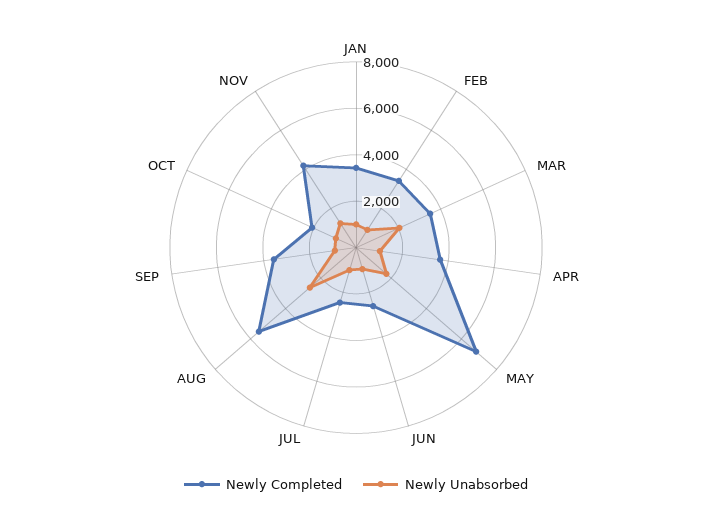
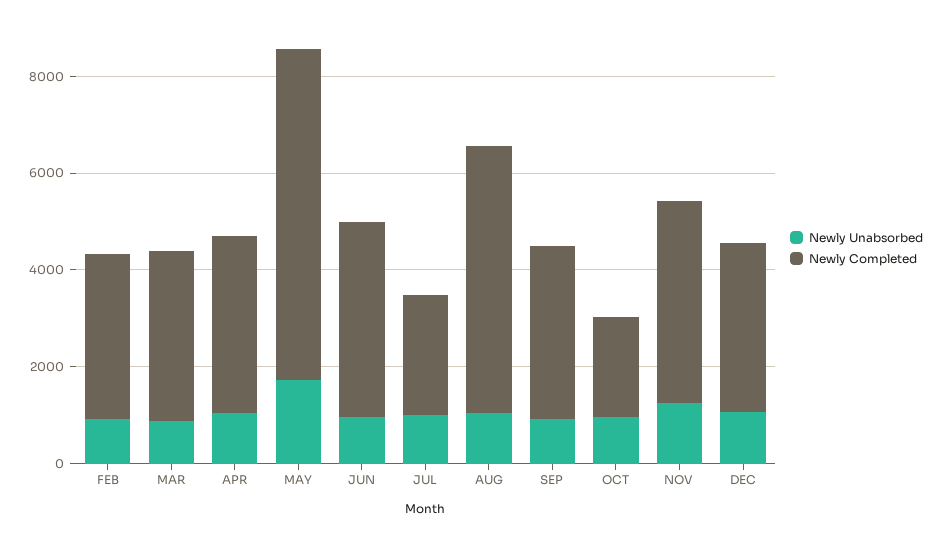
Newly Completed, JAN: 3500 -> none
Newly Unabsorbed, JAN: 1000 -> none
Newly Unabsorbed, MAR: 2000 -> 1000
Newly Completed, JUN: 2500 -> 4000
Newly Unabsorbed, AUG: 2500 -> 1000
Newly Unabsorbed, DEC: none -> 1000
Newly Completed, DEC: none -> 3500

